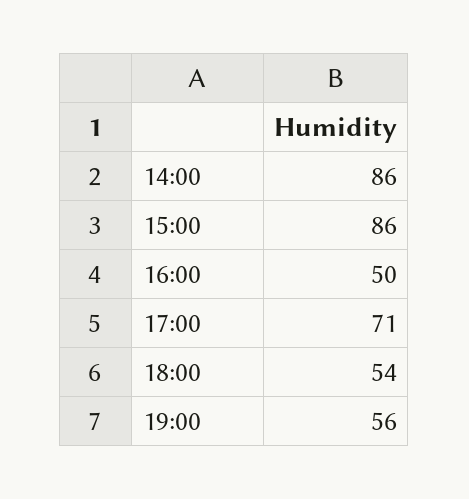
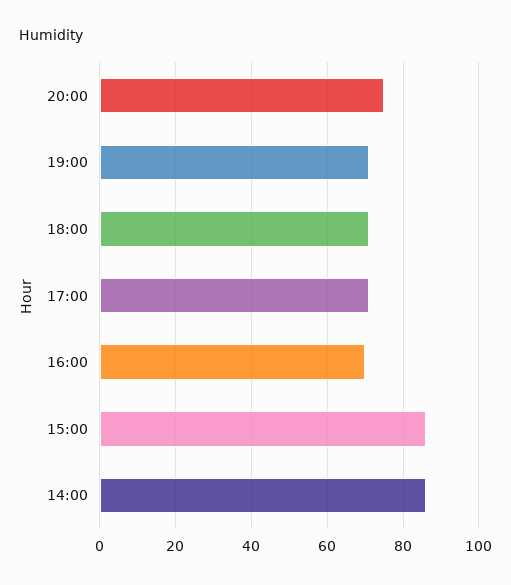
16:00: 50 -> 70
18:00: 54 -> 70
19:00: 56 -> 70
20:00: none -> 75

